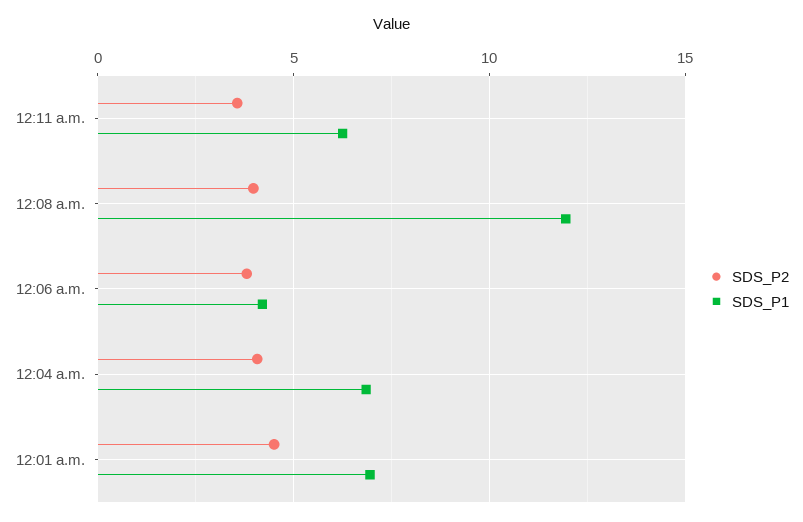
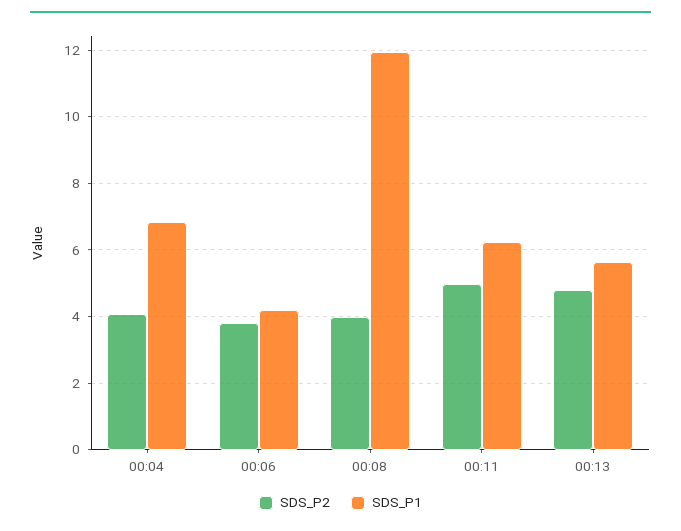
SDS_P2, 12:11 a.m.: 3.5 -> 5
SDS_P2, 12:01 a.m.: 4.5 -> none
SDS_P1, 12:01 a.m.: 7 -> none
SDS_P2, 00:13: none -> 4.8
SDS_P1, 00:13: none -> 5.6

